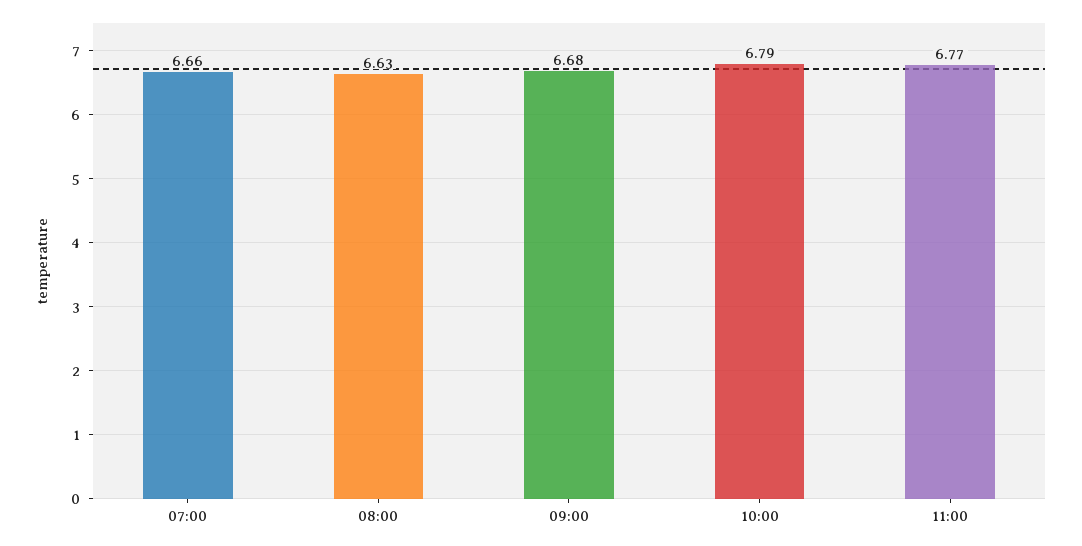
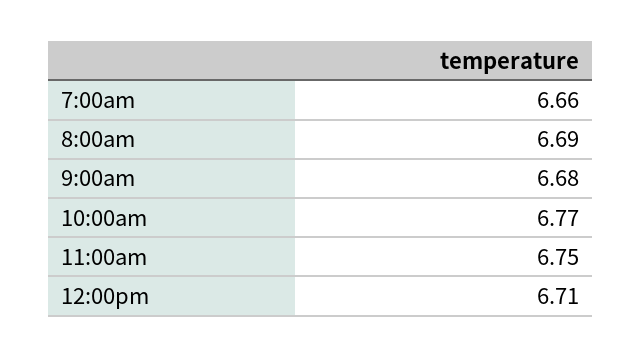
08:00: 6.63 -> 6.69
10:00: 6.79 -> 6.77
11:00: 6.77 -> 6.75
12:00pm: none -> 6.71

